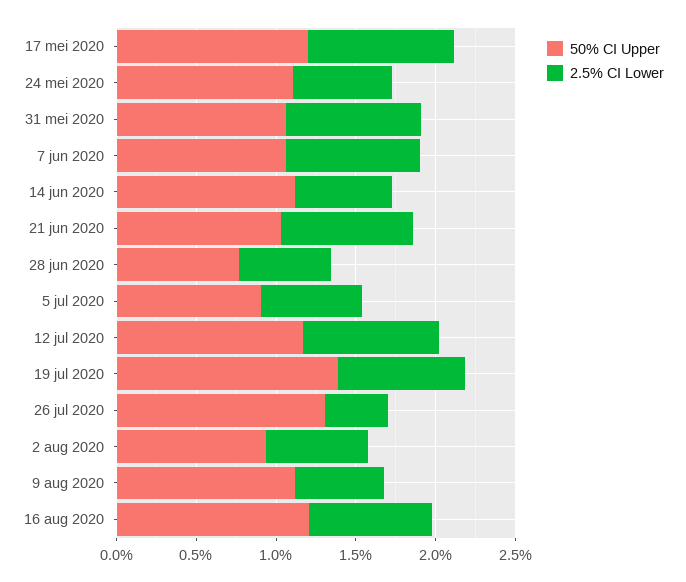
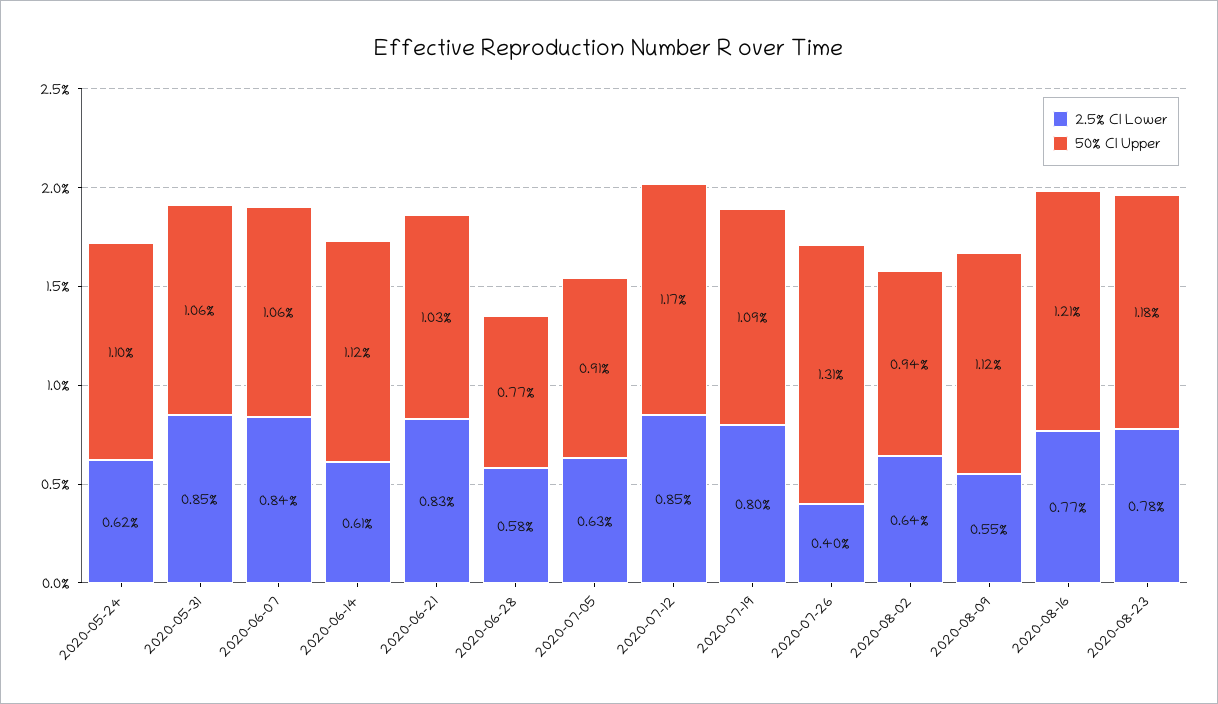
50% CI Upper, 17 mei 2020: 1.2 -> none
2.5% CI Lower, 17 mei 2020: 0.9 -> none
50% CI Upper, 19 jul 2020: 1.4 -> 1.09
2.5% CI Lower, 2020-08-23: none -> 0.78
50% CI Upper, 2020-08-23: none -> 1.18

